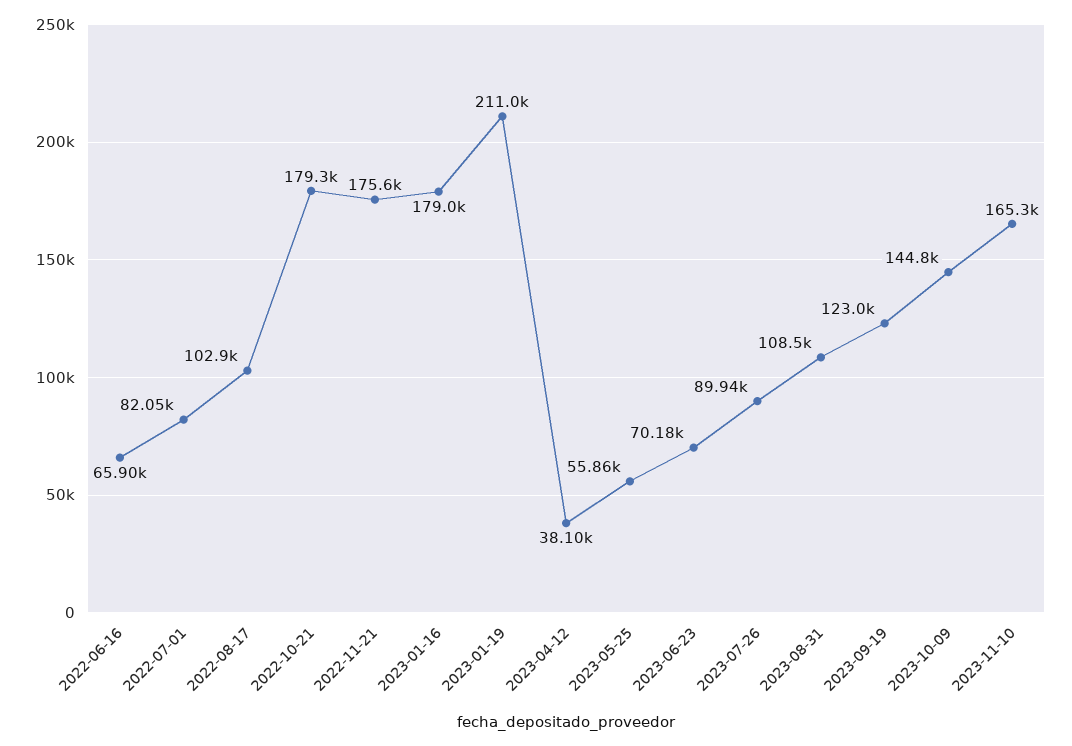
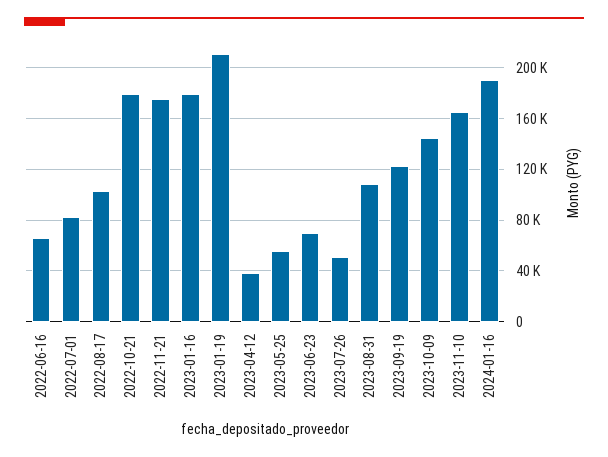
2023-07-26: 89940 -> 50000
2024-01-16: none -> 190000

